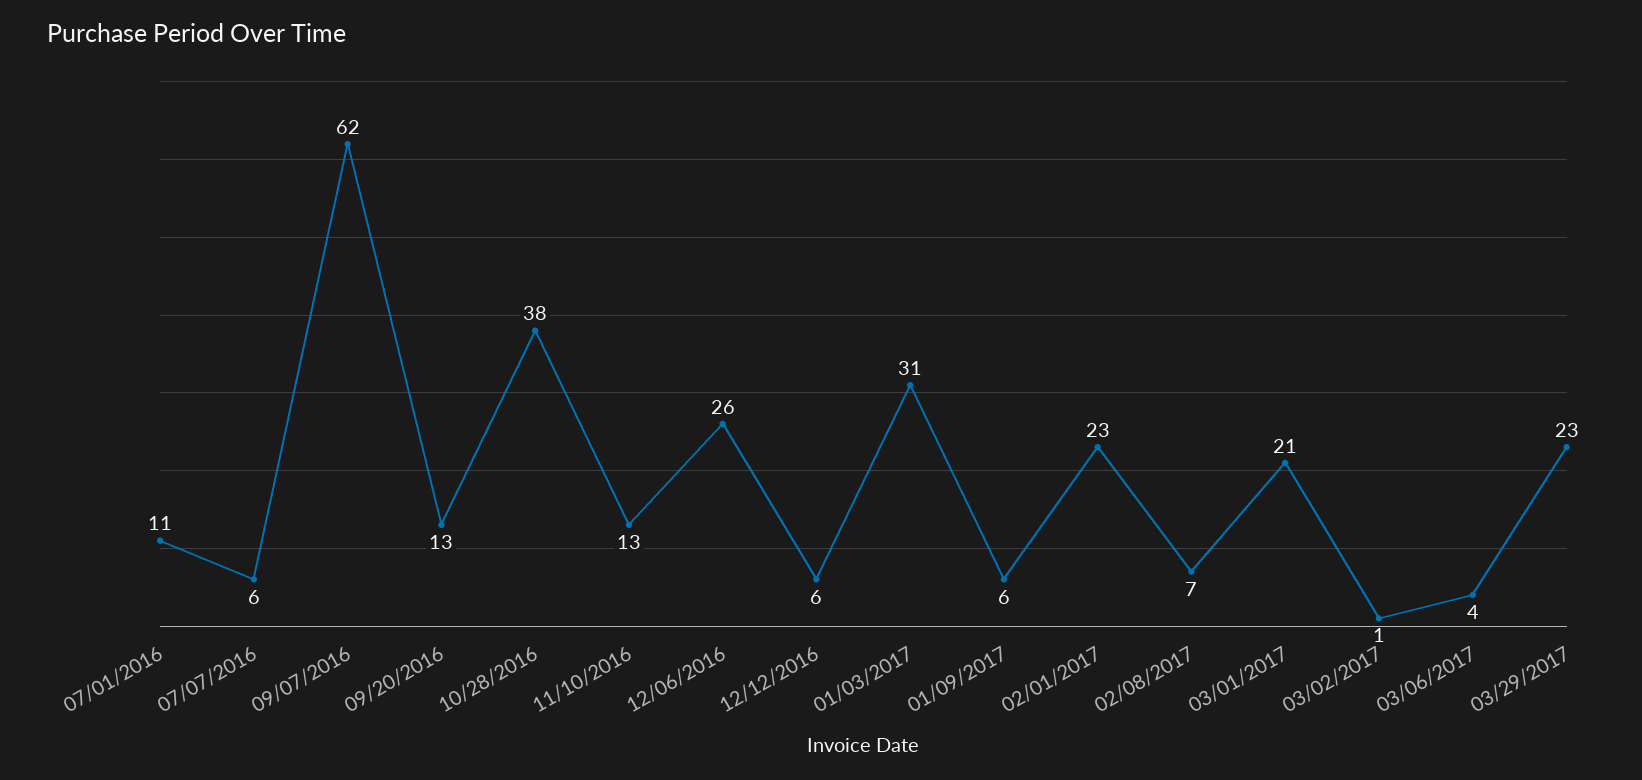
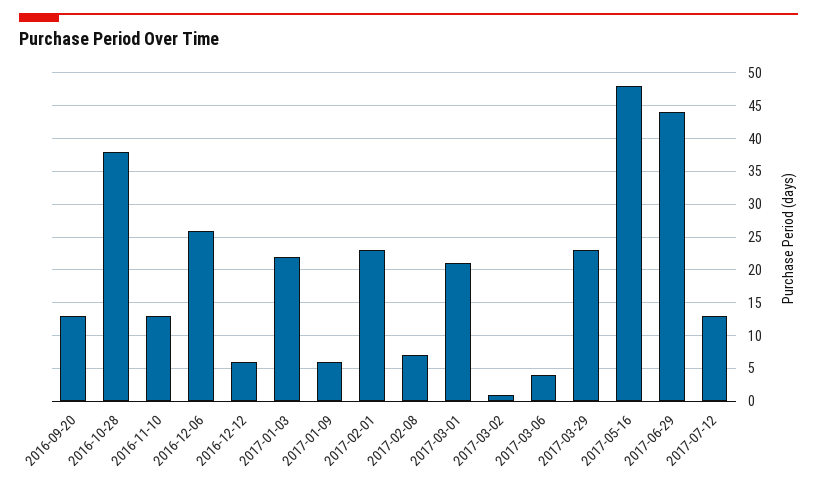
07/01/2016: 11 -> none
07/07/2016: 6 -> none
09/07/2016: 62 -> none
01/03/2017: 31 -> 22
2017-05-16: none -> 48
2017-06-29: none -> 44
2017-07-12: none -> 13

